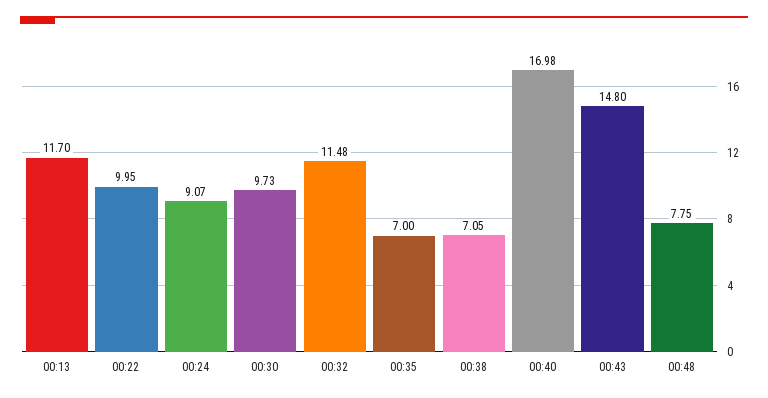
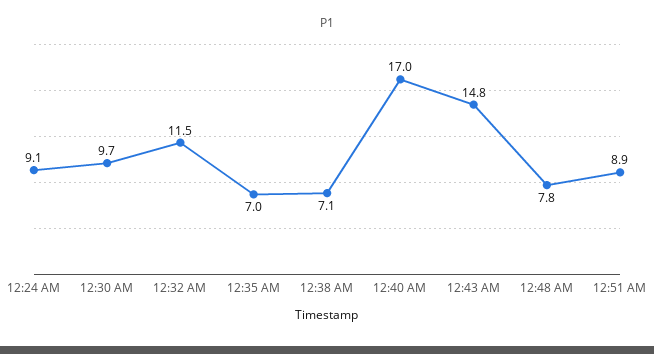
00:13: 11.7 -> none
00:22: 9.95 -> none
12:51 AM: none -> 8.9

